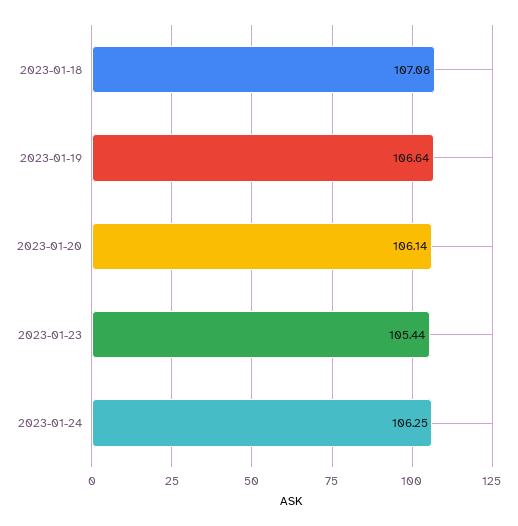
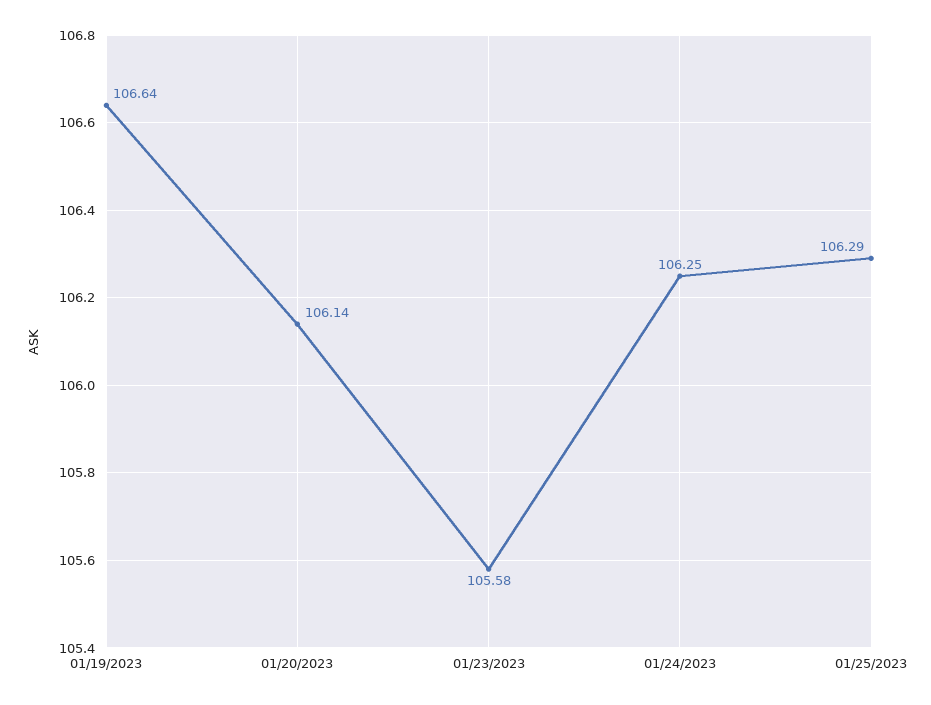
2023-01-18: 107.08 -> none
2023-01-23: 105.44 -> 105.58
01/25/2023: none -> 106.29

